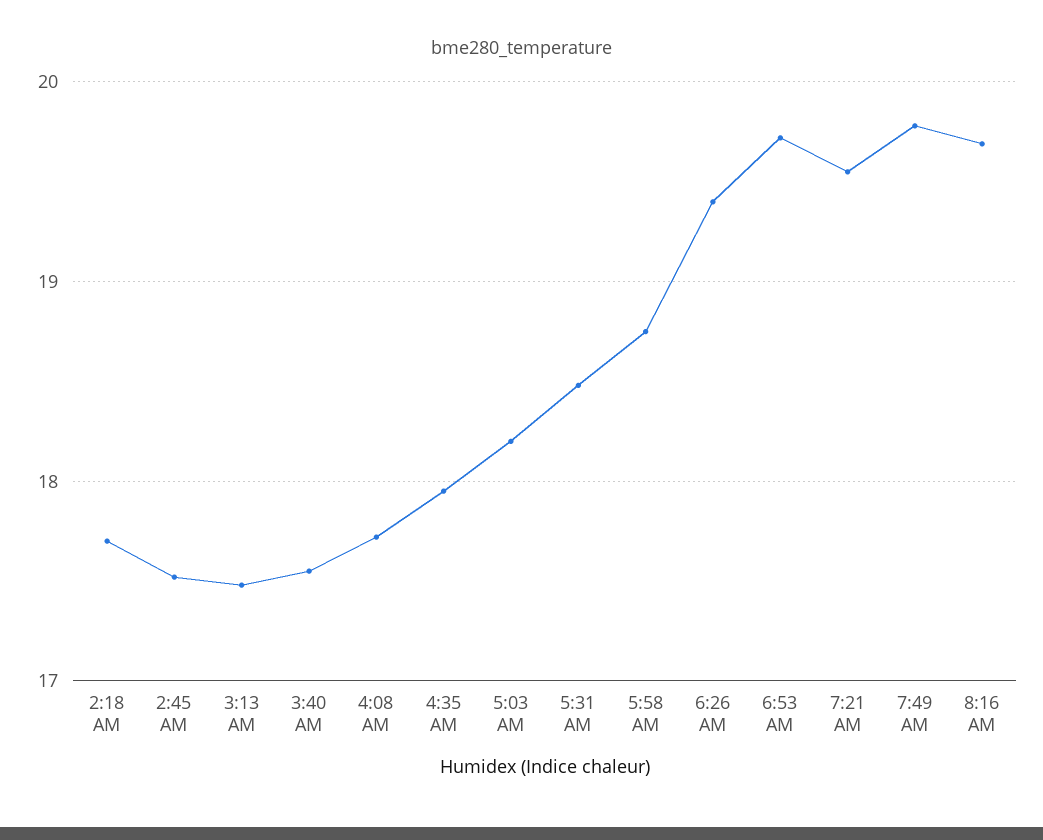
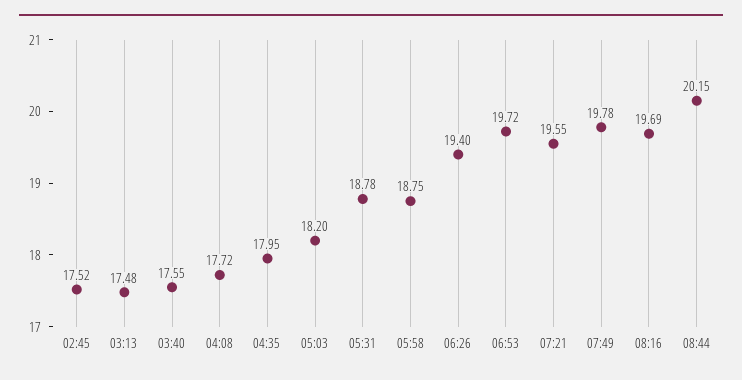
2:18 AM: 17.7 -> none
5:31 AM: 18.5 -> 18.78
08:44: none -> 20.15

